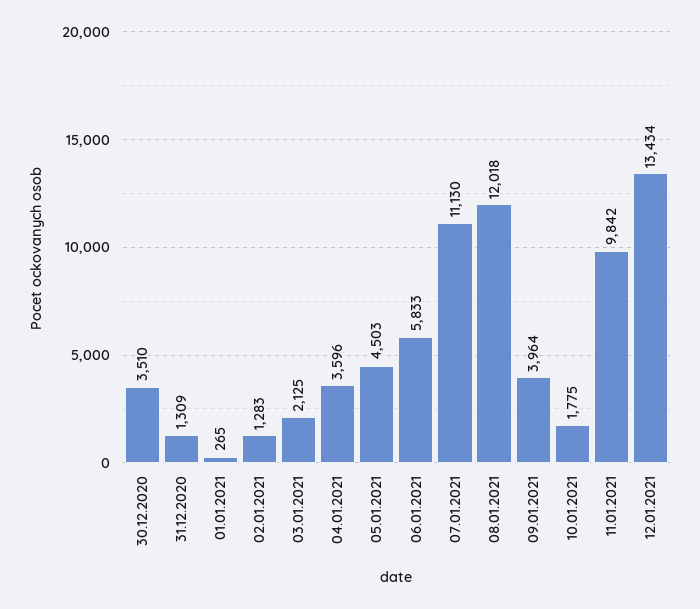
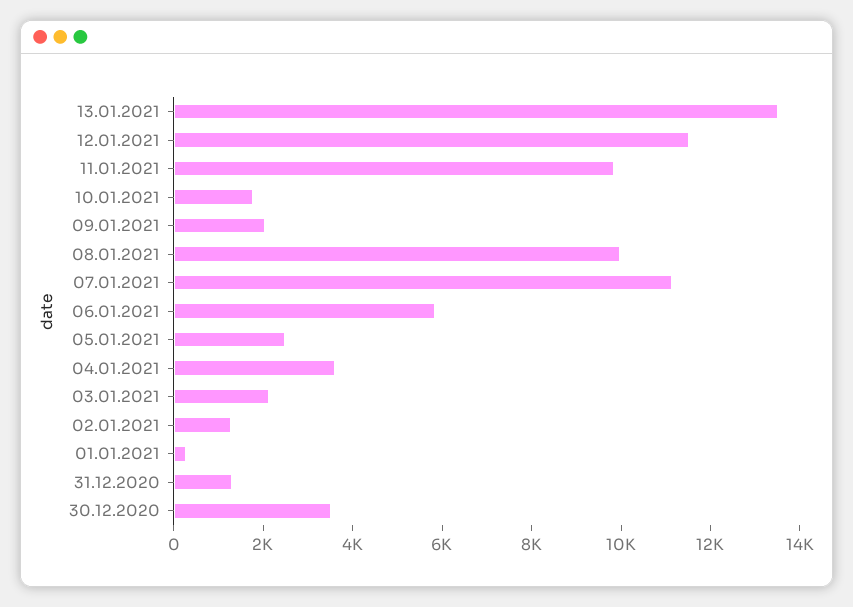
05.01.2021: 4503 -> 2500
08.01.2021: 12018 -> 10000
09.01.2021: 3964 -> 2000
12.01.2021: 13434 -> 11500
13.01.2021: none -> 13500

